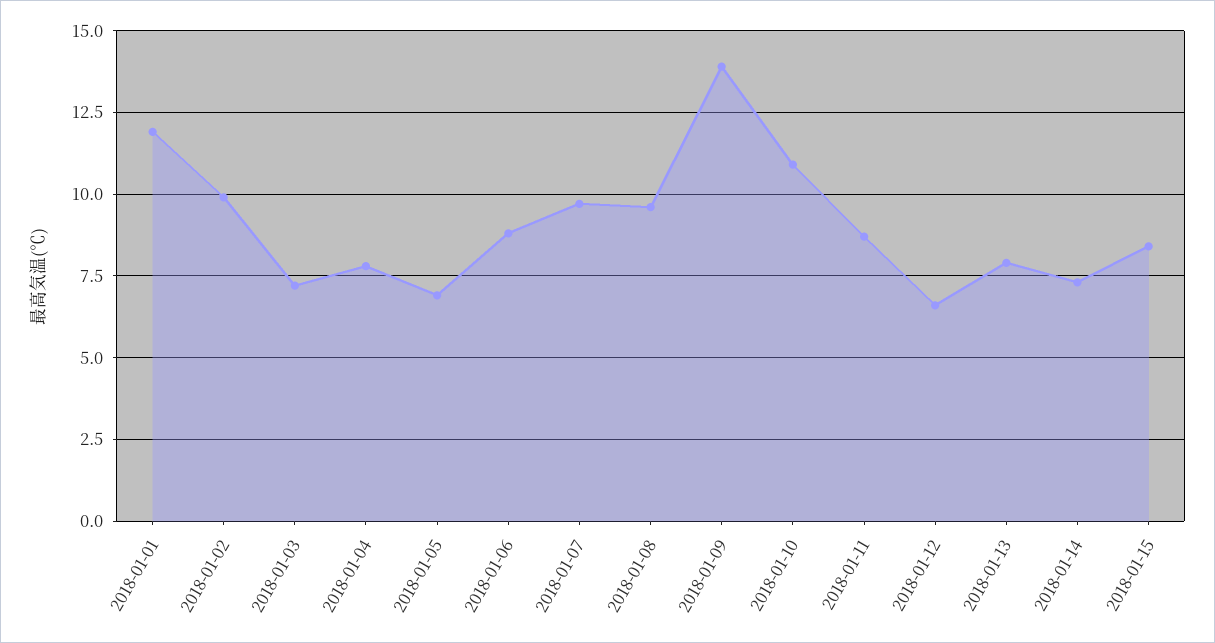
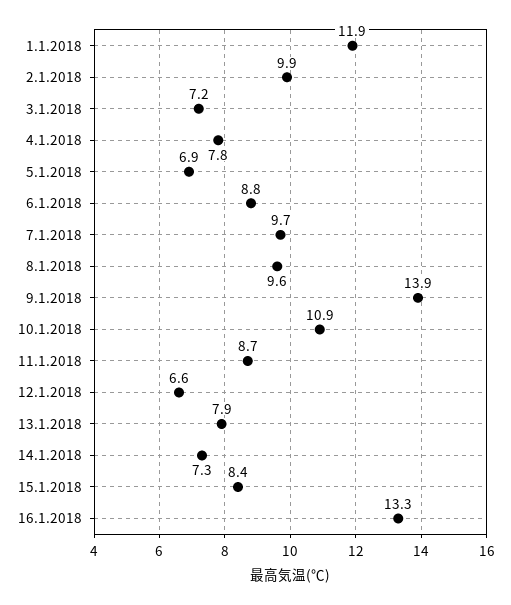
16.1.2018: none -> 13.3

